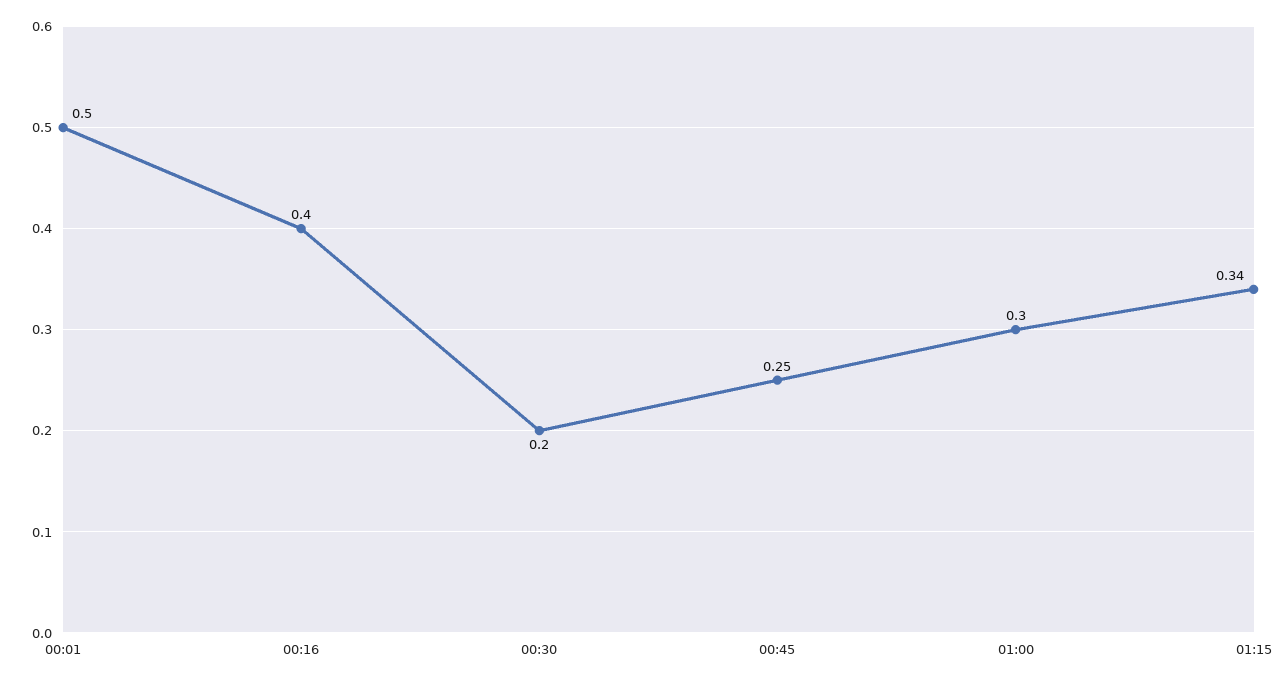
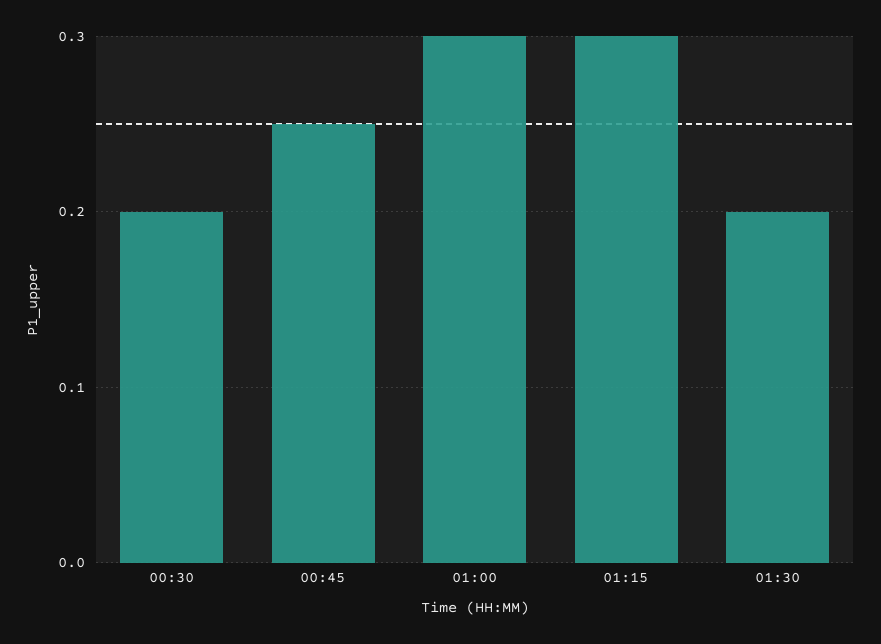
00:01: 0.5 -> none
00:16: 0.4 -> none
01:15: 0.34 -> 0.3
01:30: none -> 0.2

